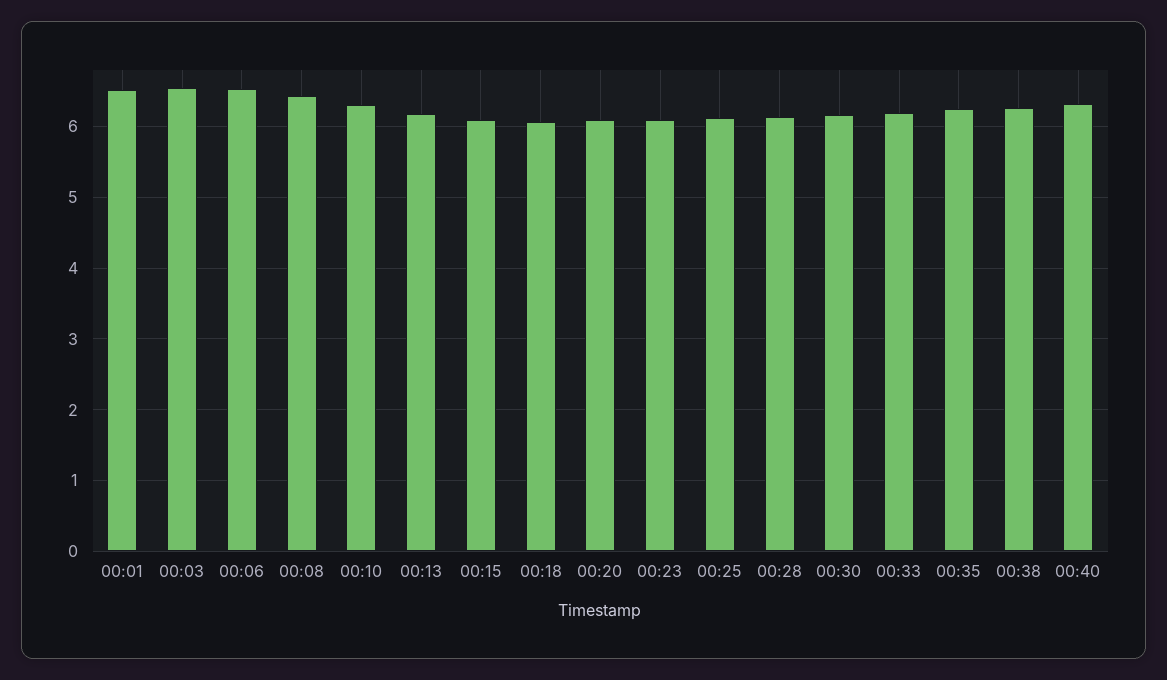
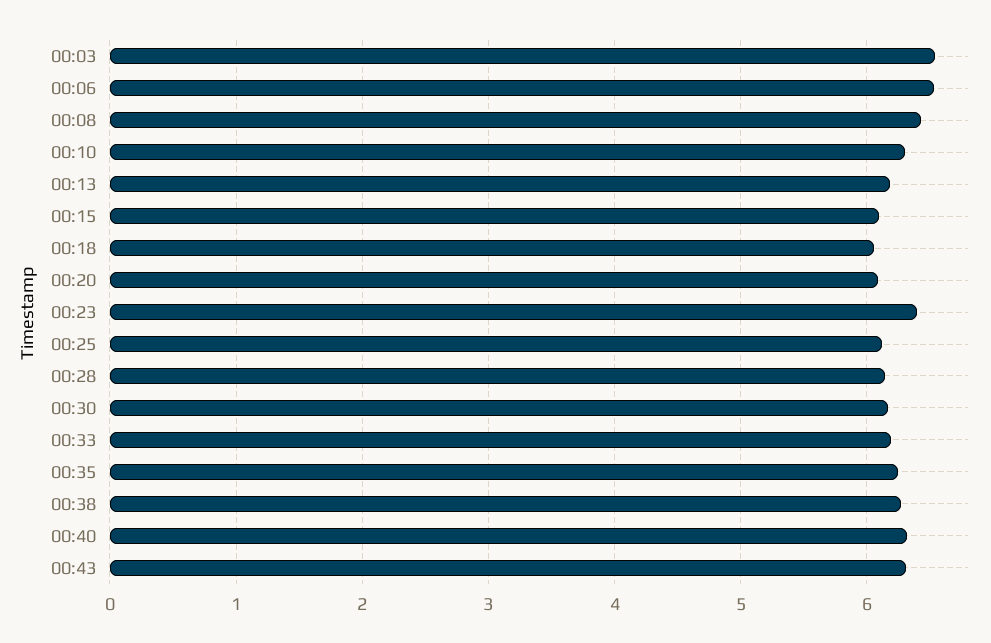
00:01: 6.5 -> none
00:23: 6.1 -> 6.4
00:43: none -> 6.3

